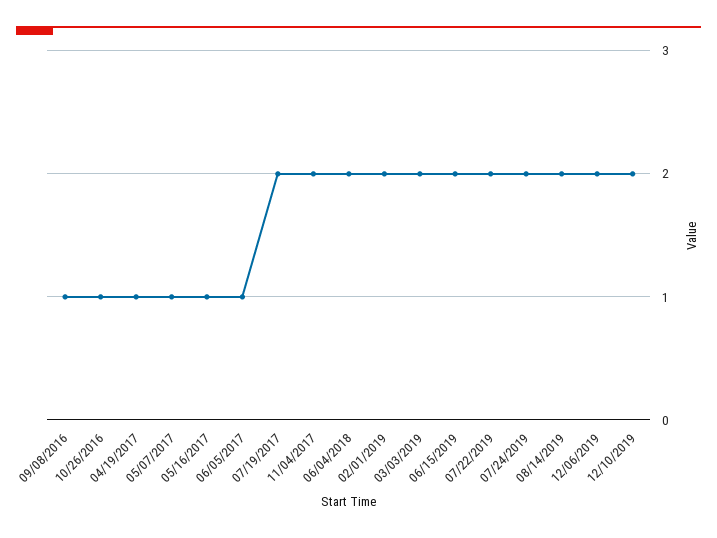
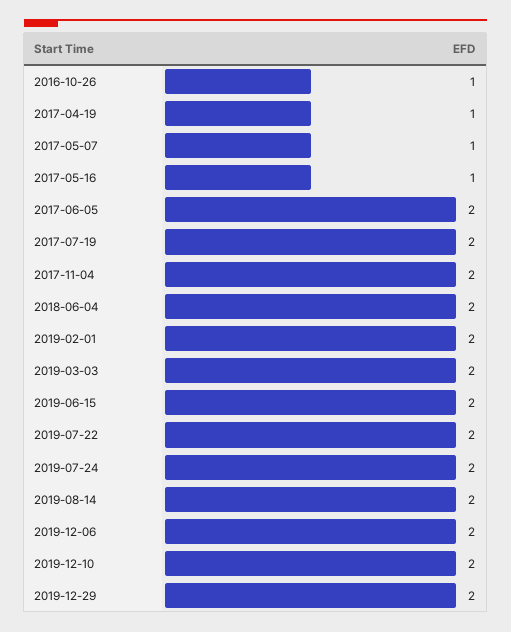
09/08/2016: 1 -> none
06/05/2017: 1 -> 2
2019-12-29: none -> 2

